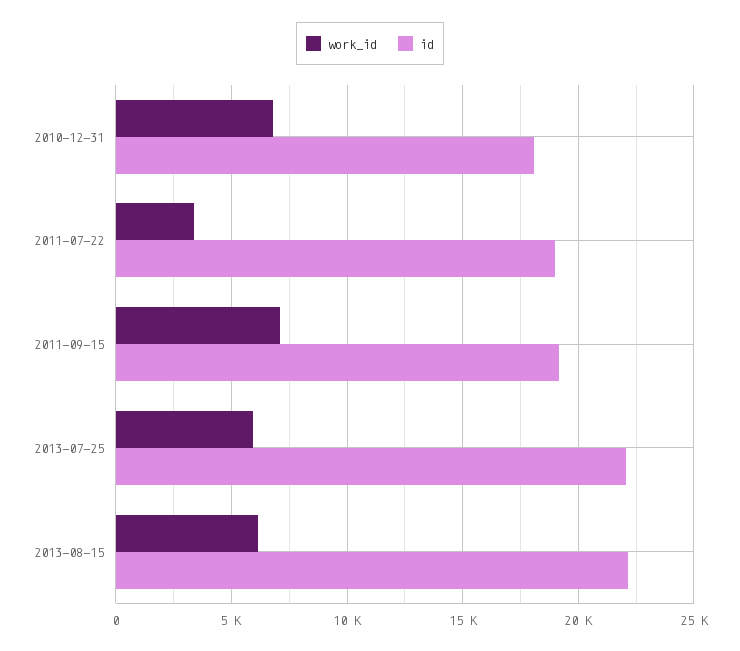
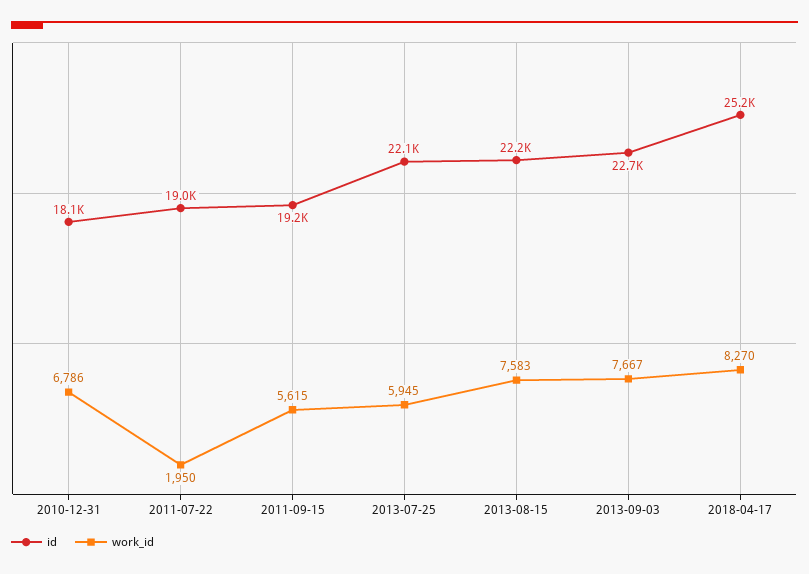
work_id, 2011-07-22: 3500 -> 1950
work_id, 2011-09-15: 7000 -> 5615
work_id, 2013-08-15: 6000 -> 7583
id, 2013-09-03: none -> 22700
work_id, 2013-09-03: none -> 7667
id, 2018-04-17: none -> 25200
work_id, 2018-04-17: none -> 8270

